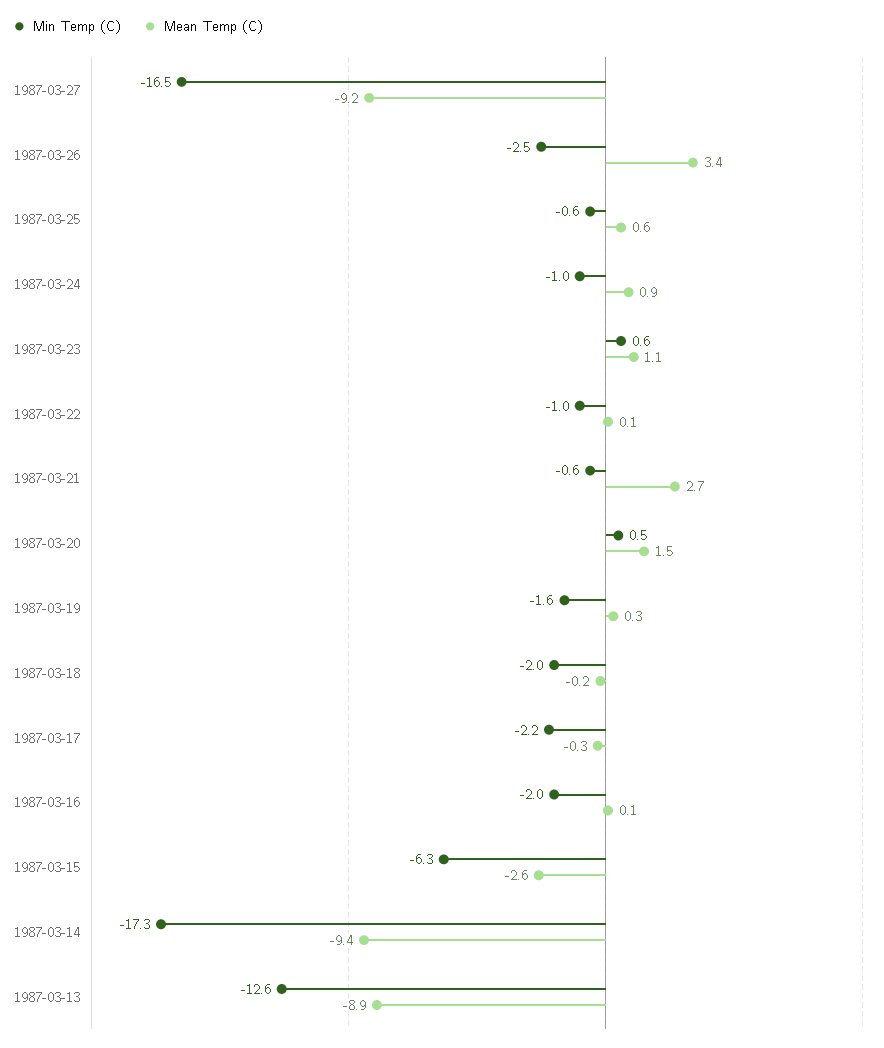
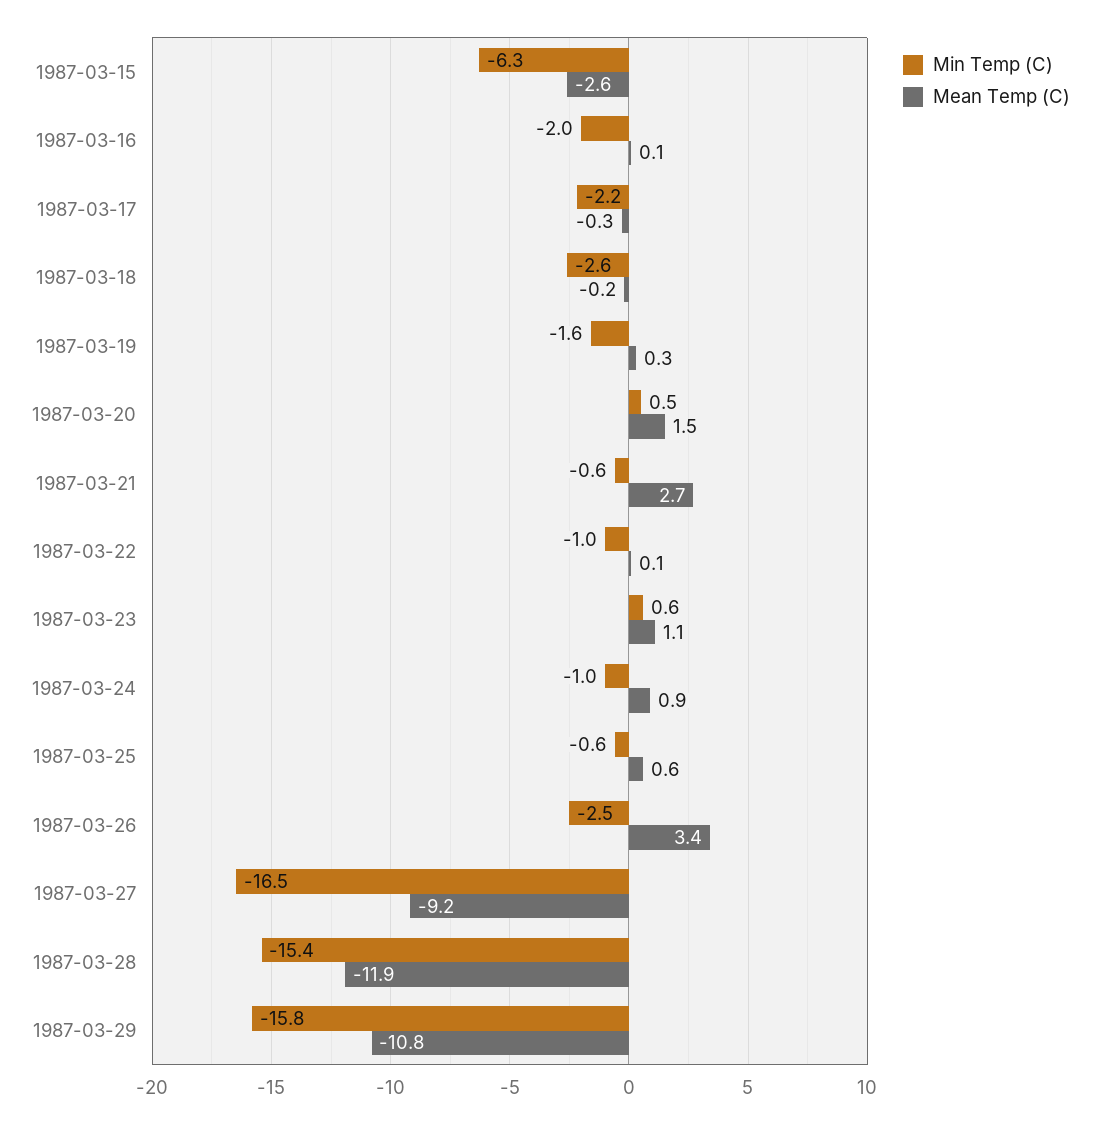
Min Temp (C), 1987-03-18: -2 -> -2.6
Min Temp (C), 1987-03-14: -17.3 -> none
Mean Temp (C), 1987-03-14: -9.4 -> none
Min Temp (C), 1987-03-13: -12.6 -> none
Mean Temp (C), 1987-03-13: -8.9 -> none
Min Temp (C), 1987-03-28: none -> -15.4
Mean Temp (C), 1987-03-28: none -> -11.9
Min Temp (C), 1987-03-29: none -> -15.8
Mean Temp (C), 1987-03-29: none -> -10.8

